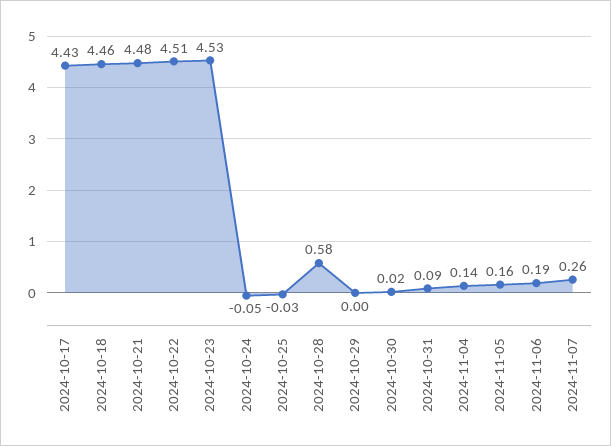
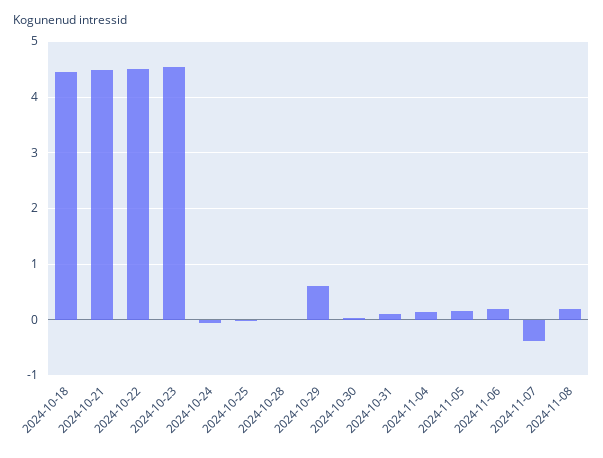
2024-10-17: 4.43 -> none
2024-10-28: 0.58 -> 0
2024-10-29: 0 -> 0.6
2024-11-07: 0.26 -> -0.4
2024-11-08: none -> 0.2

